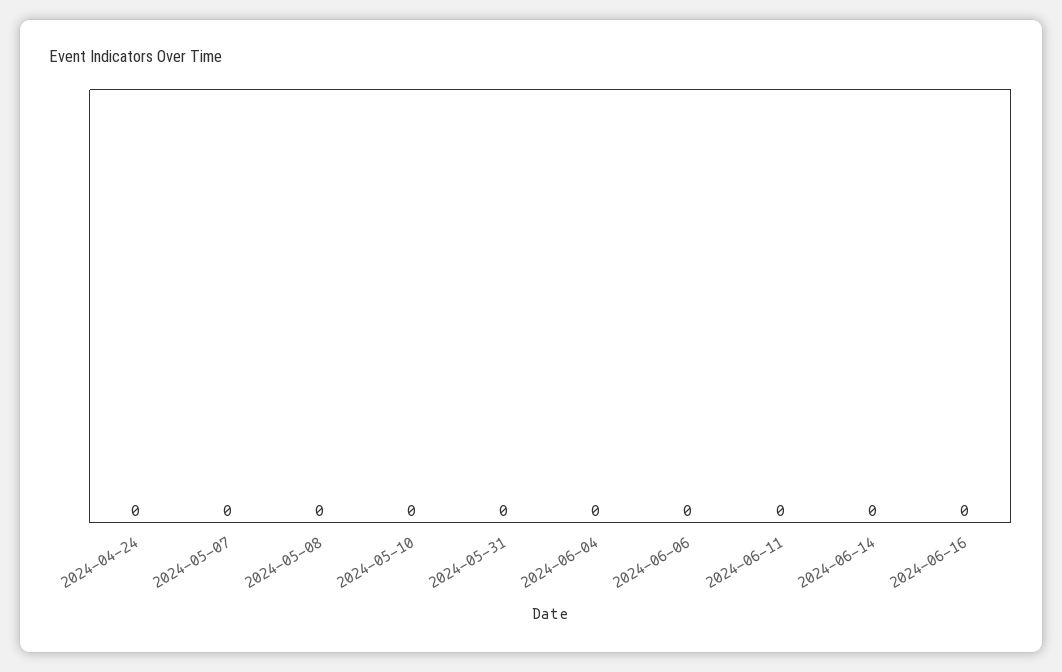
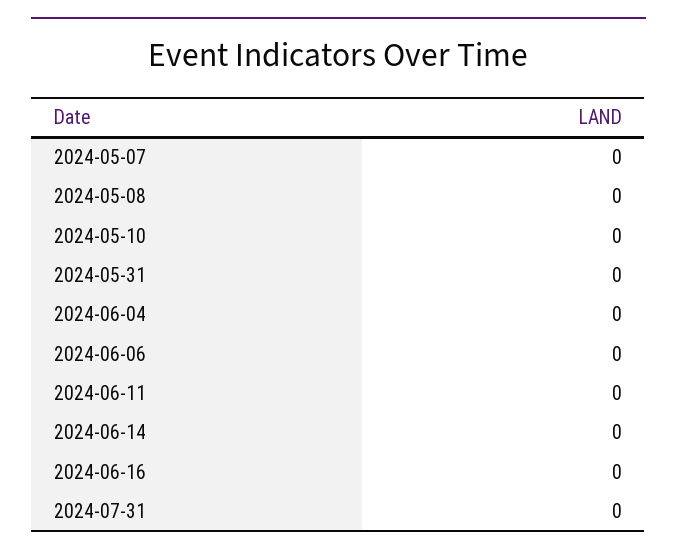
2024-04-24: 0 -> none
2024-07-31: none -> 0

